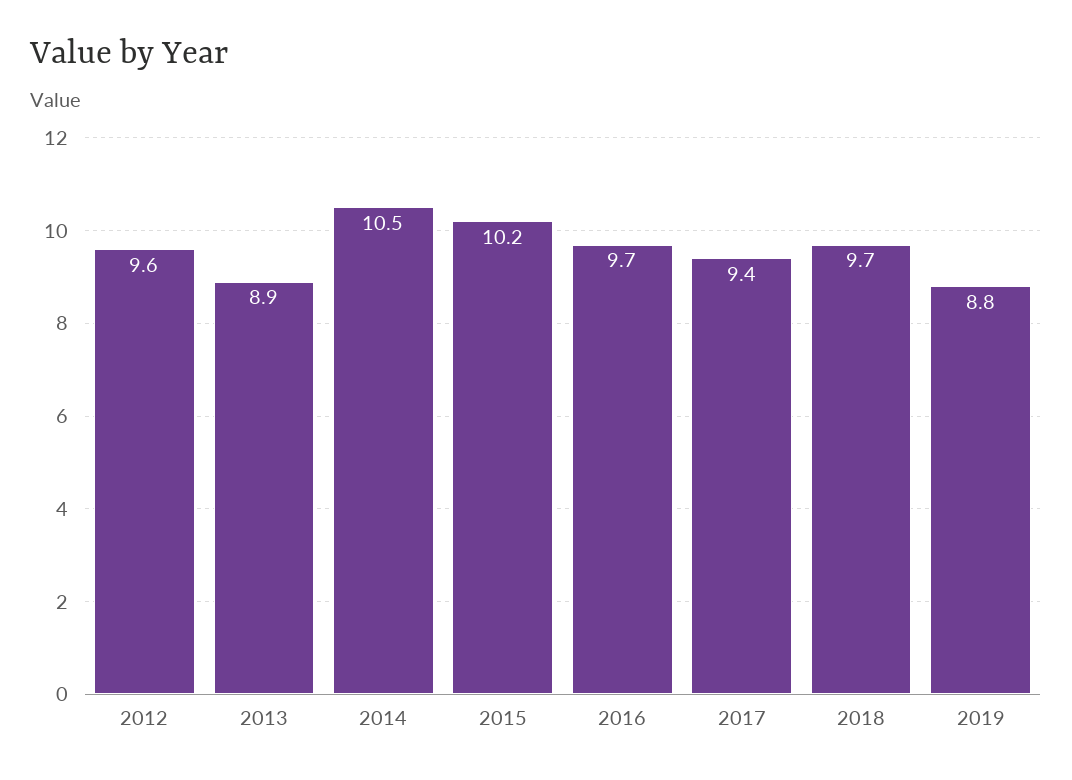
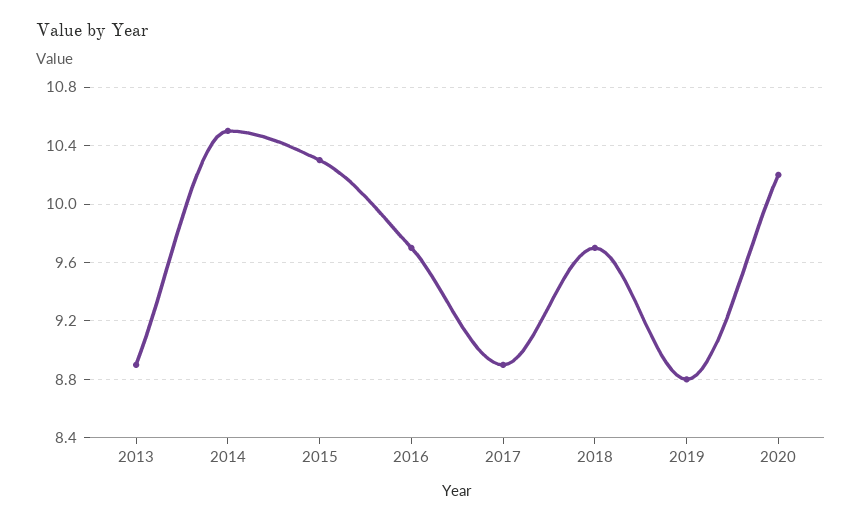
2012: 9.6 -> none
2015: 10.2 -> 10.3
2017: 9.4 -> 8.9
2020: none -> 10.2

